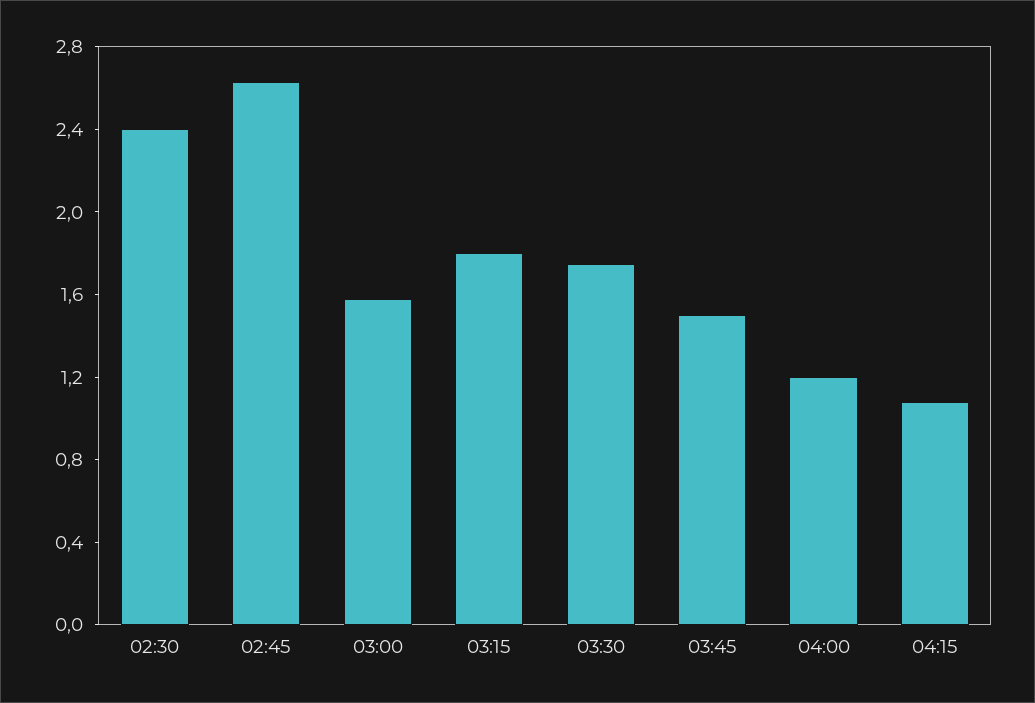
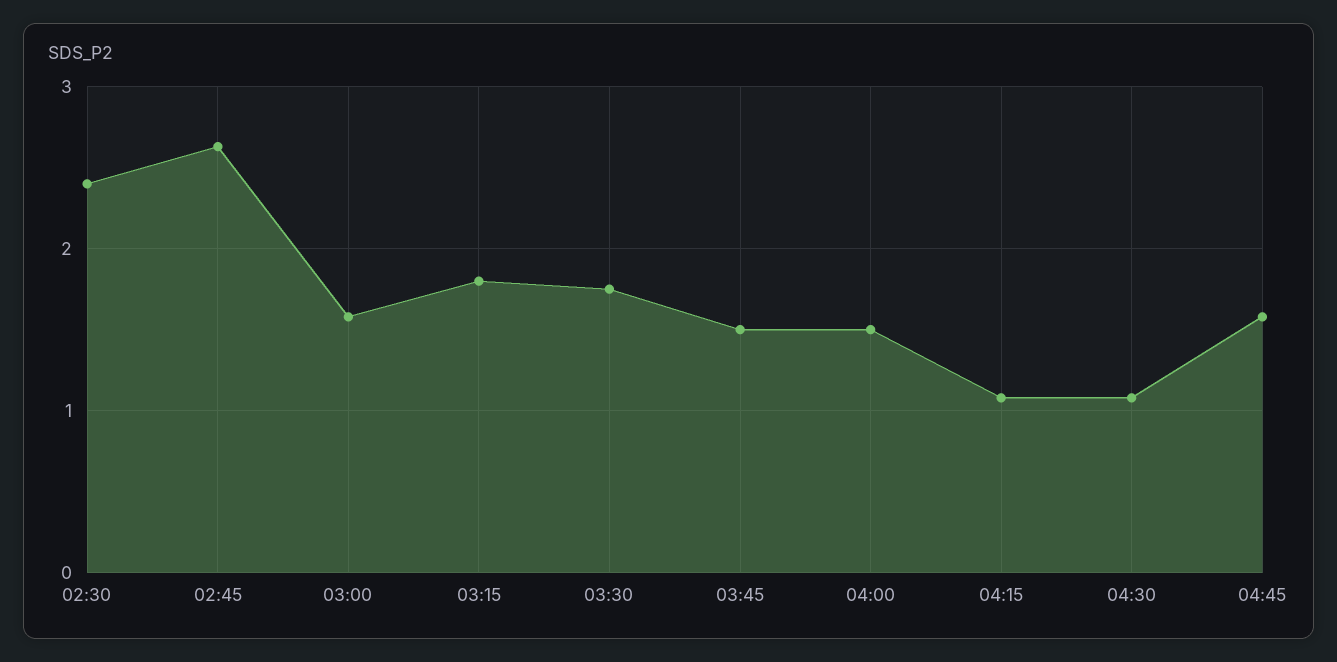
04:00: 1.2 -> 1.5
04:30: none -> 1.1
04:45: none -> 1.6

